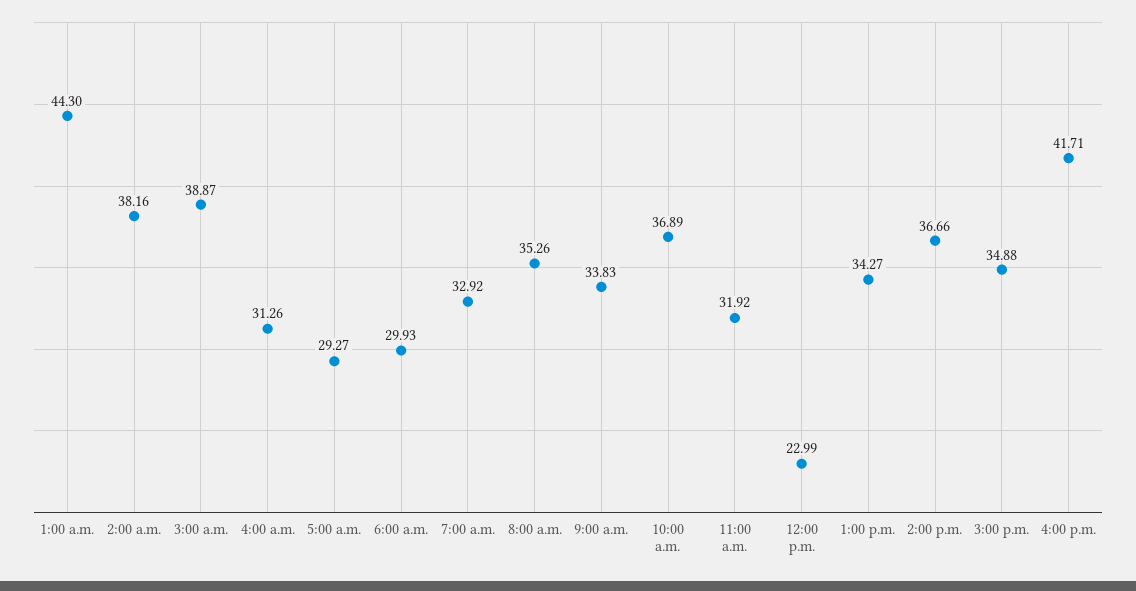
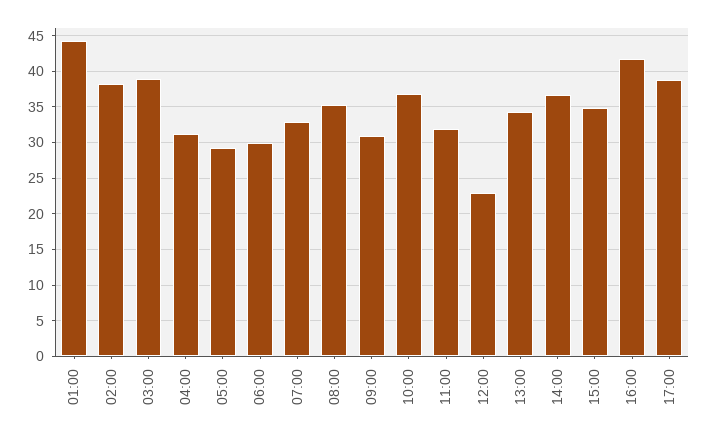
9:00 a.m.: 33.83 -> 31
17:00: none -> 39

